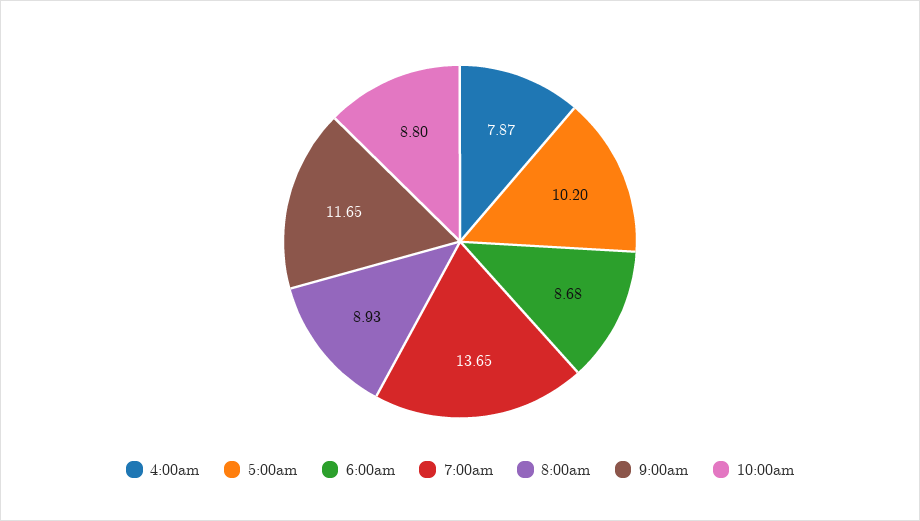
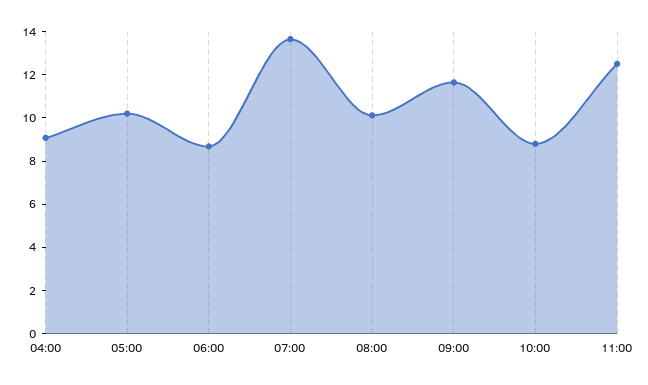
4:00am: 7.87 -> 9
8:00am: 8.93 -> 10
11:00: none -> 12.5

